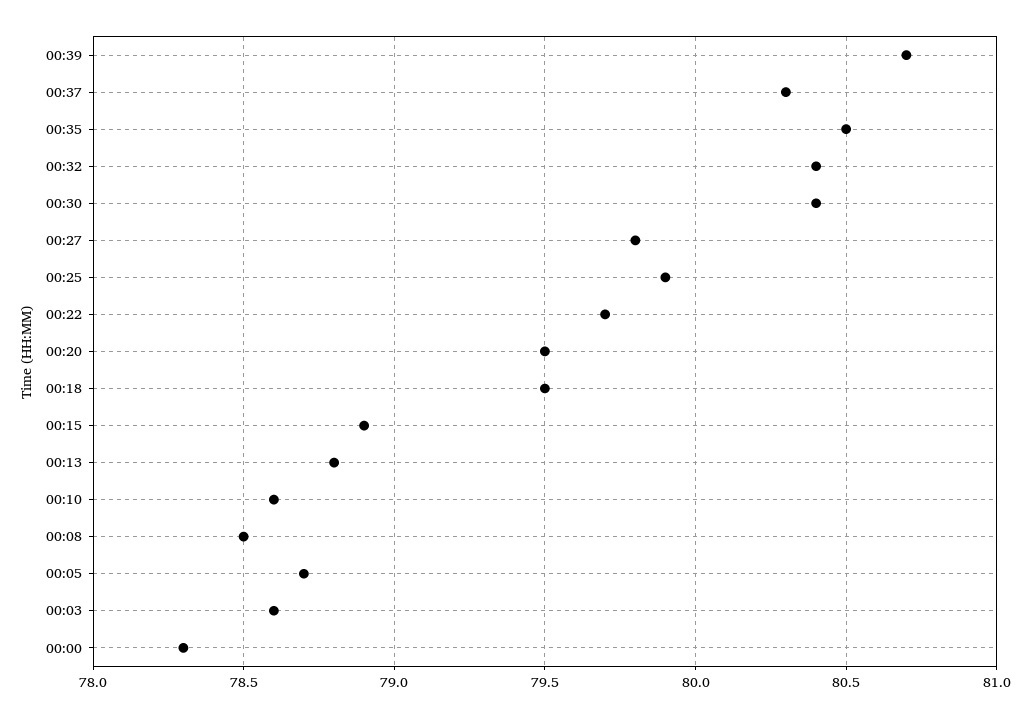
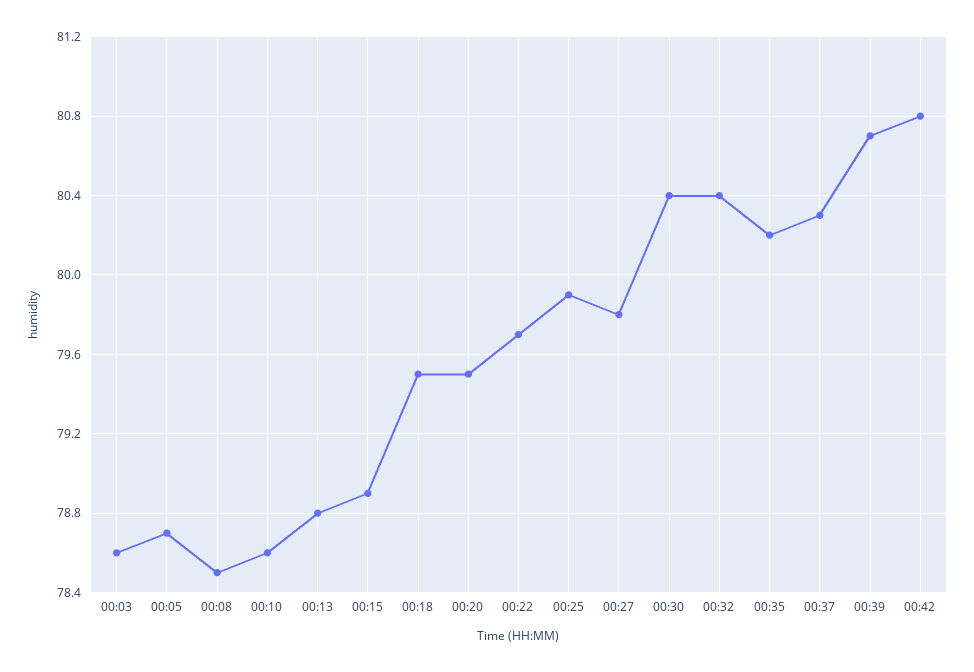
00:35: 80.5 -> 80.2
00:00: 78.3 -> none
00:42: none -> 80.8

